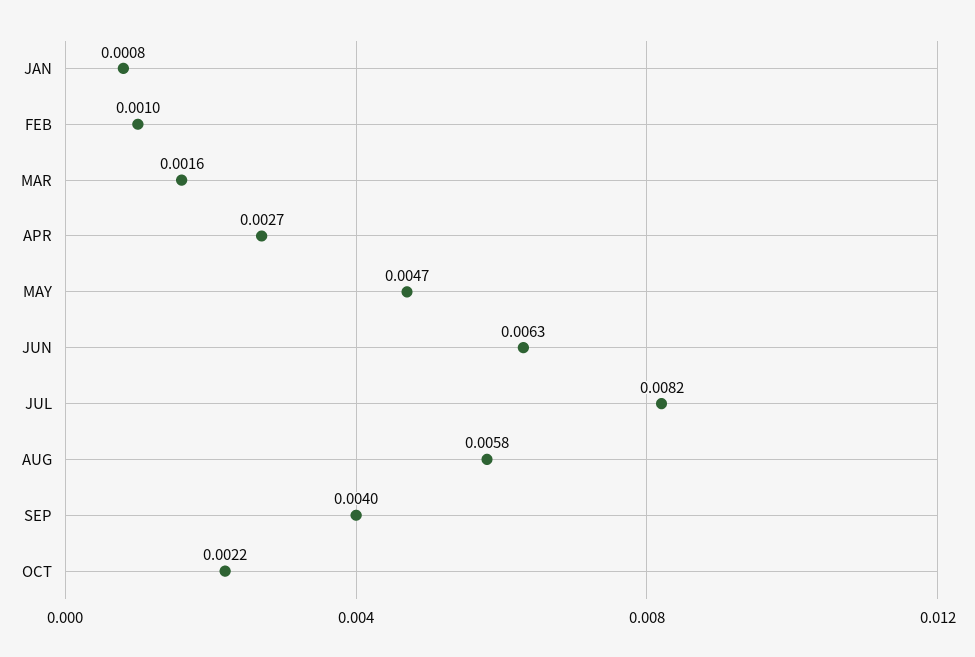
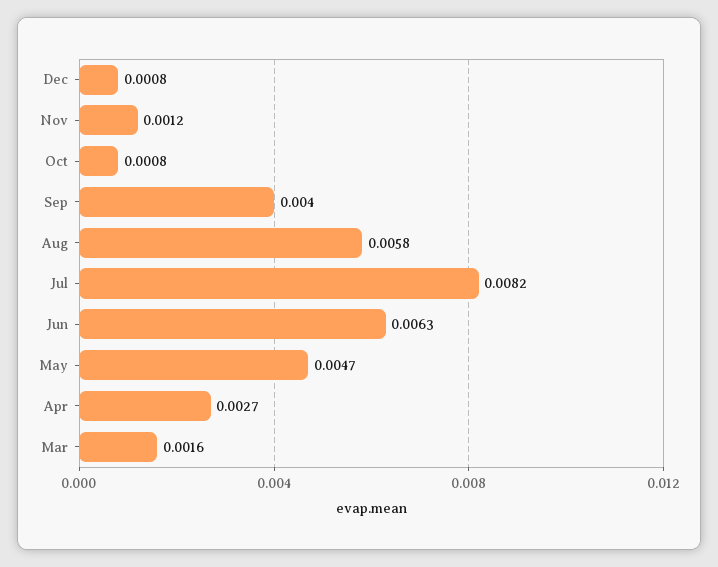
JAN: 0.0008 -> none
FEB: 0.001 -> none
OCT: 0.0022 -> 0.0008
Dec: none -> 0.0008
Nov: none -> 0.0012

